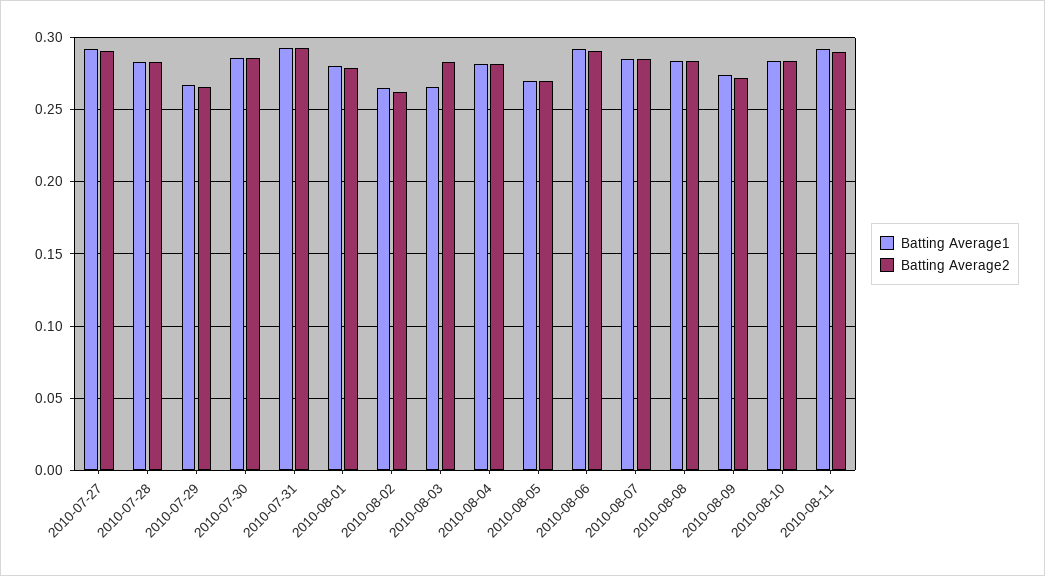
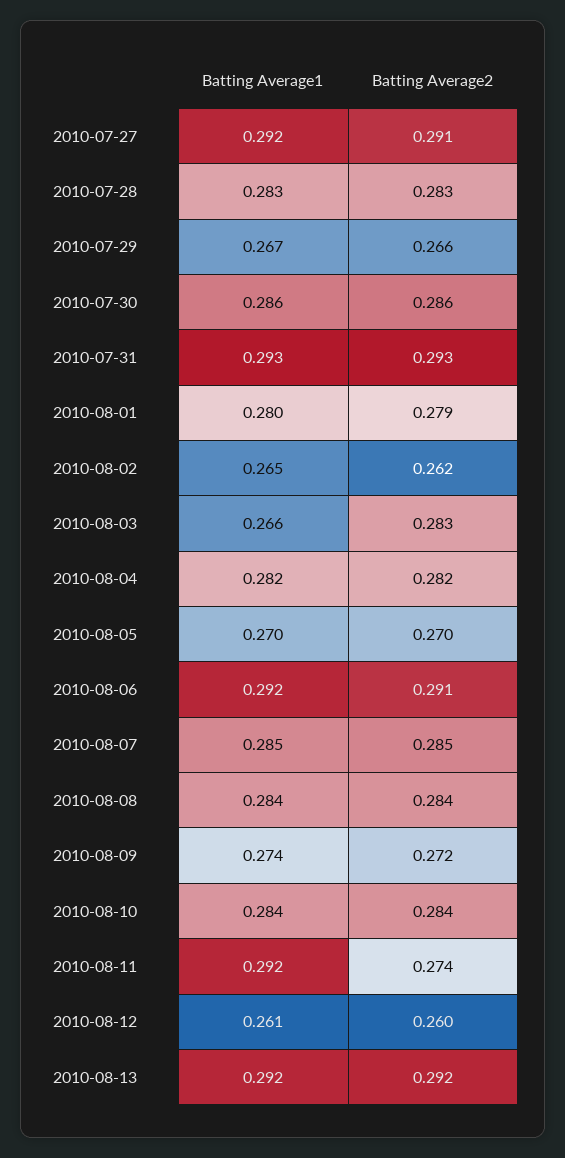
Batting Average2, 2010-08-11: 0.29 -> 0.274
Batting Average1, 2010-08-12: none -> 0.261
Batting Average2, 2010-08-12: none -> 0.26
Batting Average1, 2010-08-13: none -> 0.292
Batting Average2, 2010-08-13: none -> 0.292

